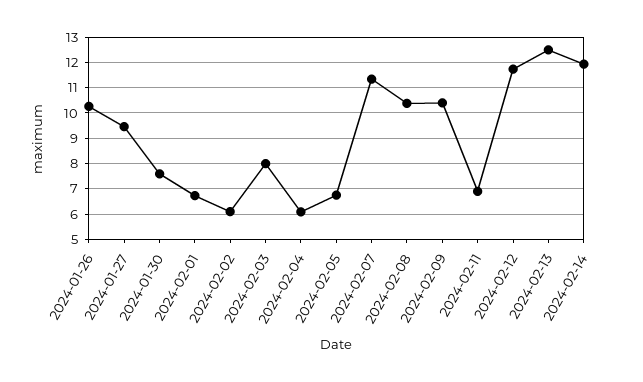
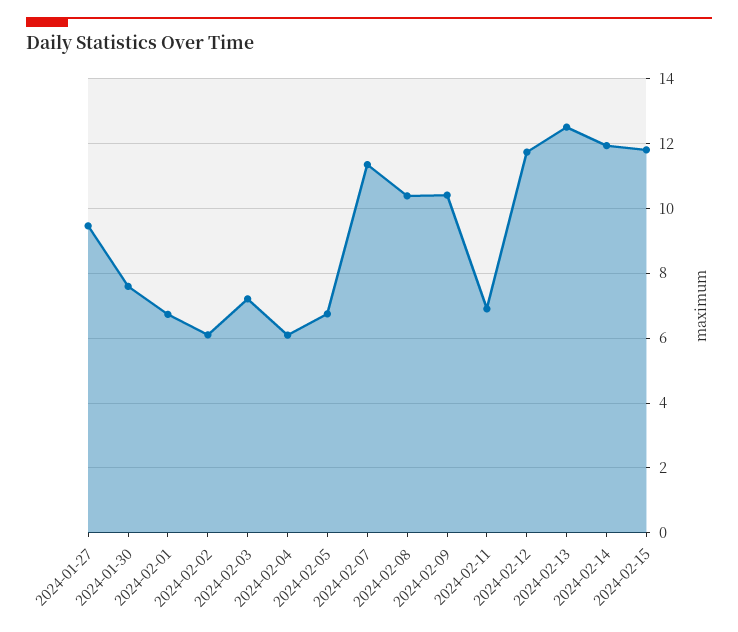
2024-01-26: 10.25 -> none
2024-02-03: 8 -> 7.2
2024-02-15: none -> 11.8

